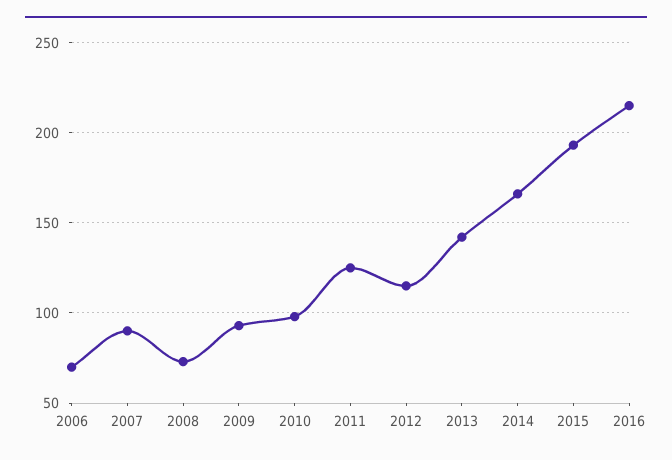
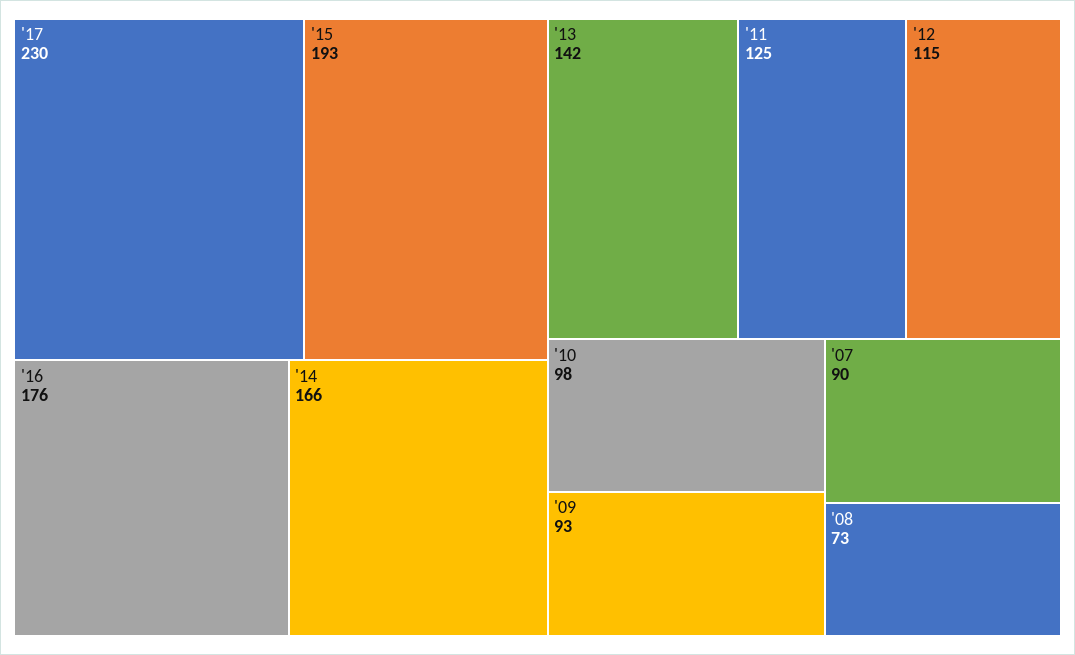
2006: 70 -> none
2016: 215 -> 176
'17: none -> 230

